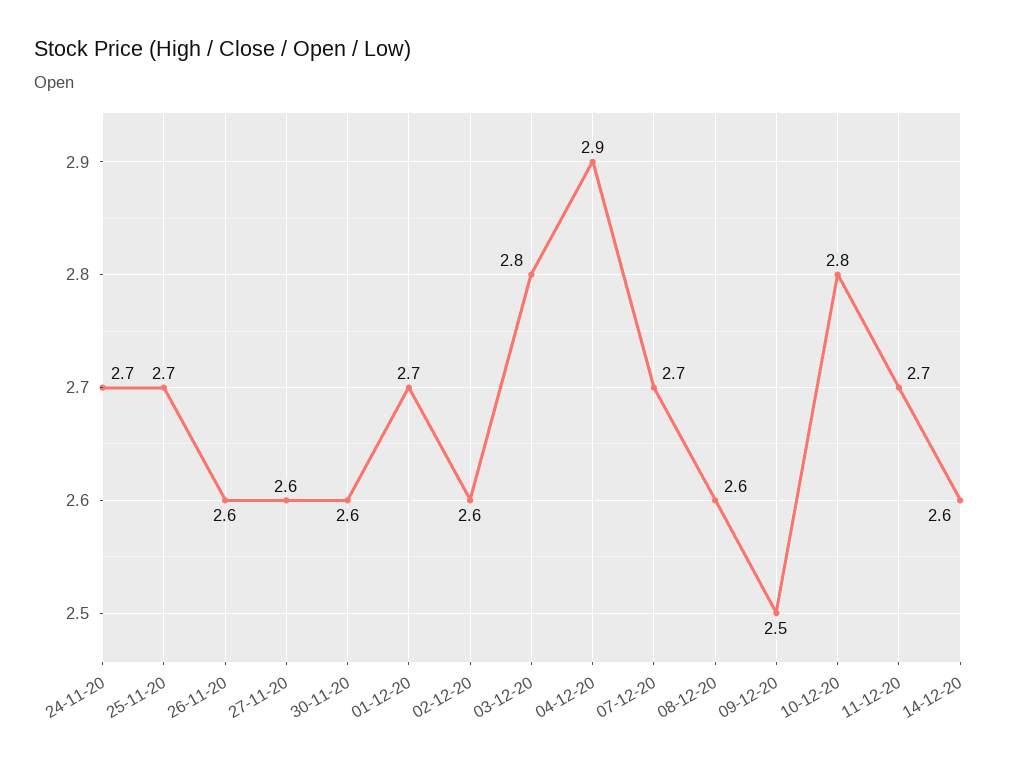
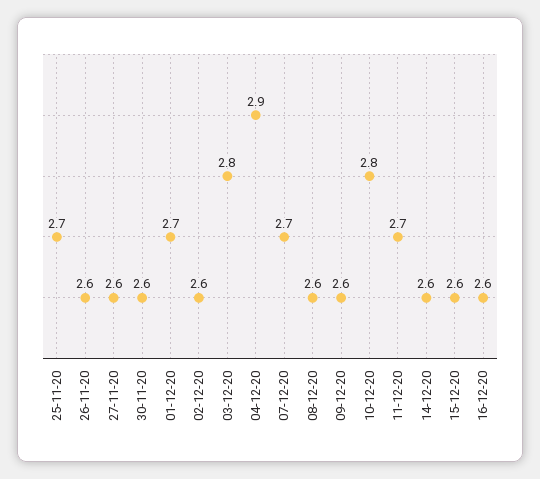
24-11-20: 2.7 -> none
09-12-20: 2.5 -> 2.6
15-12-20: none -> 2.6
16-12-20: none -> 2.6

